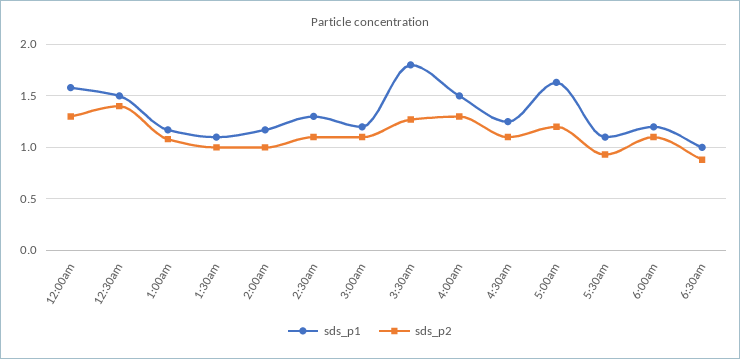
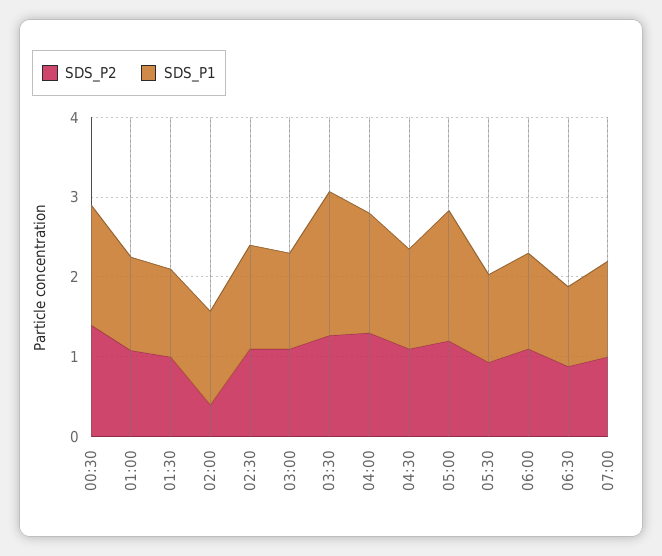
sds_p1, 12:00am: 1.6 -> none
sds_p2, 12:00am: 1.3 -> none
sds_p2, 2:00am: 1 -> 0.4
sds_p2, 07:00: none -> 1
sds_p1, 07:00: none -> 1.2

